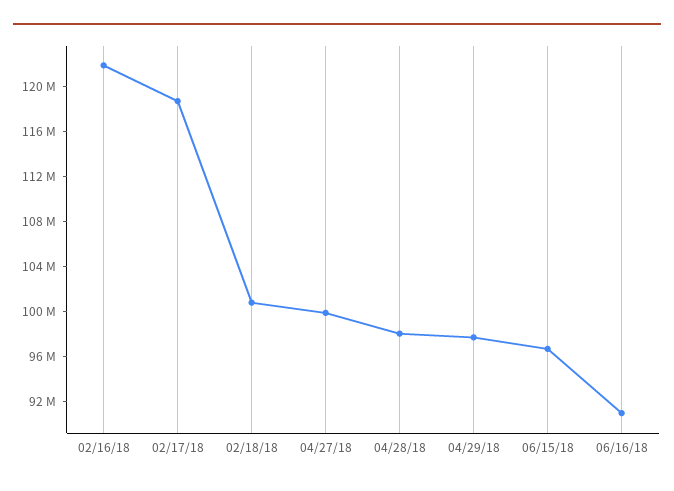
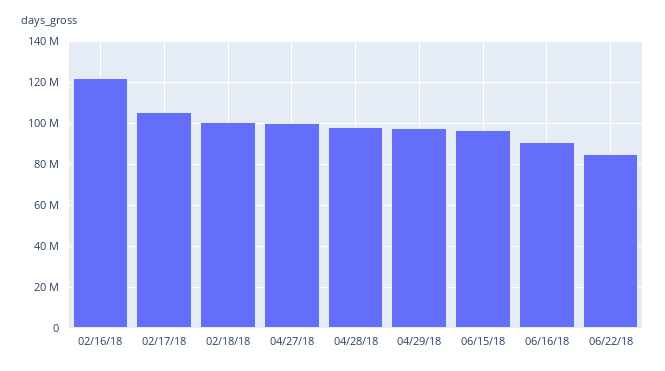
02/17/18: 119000000 -> 105000000
06/22/18: none -> 85000000

